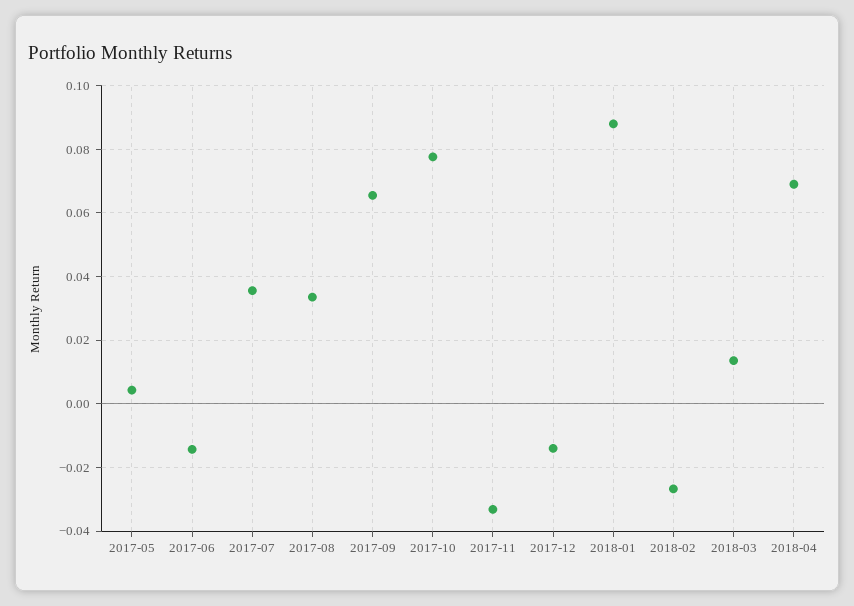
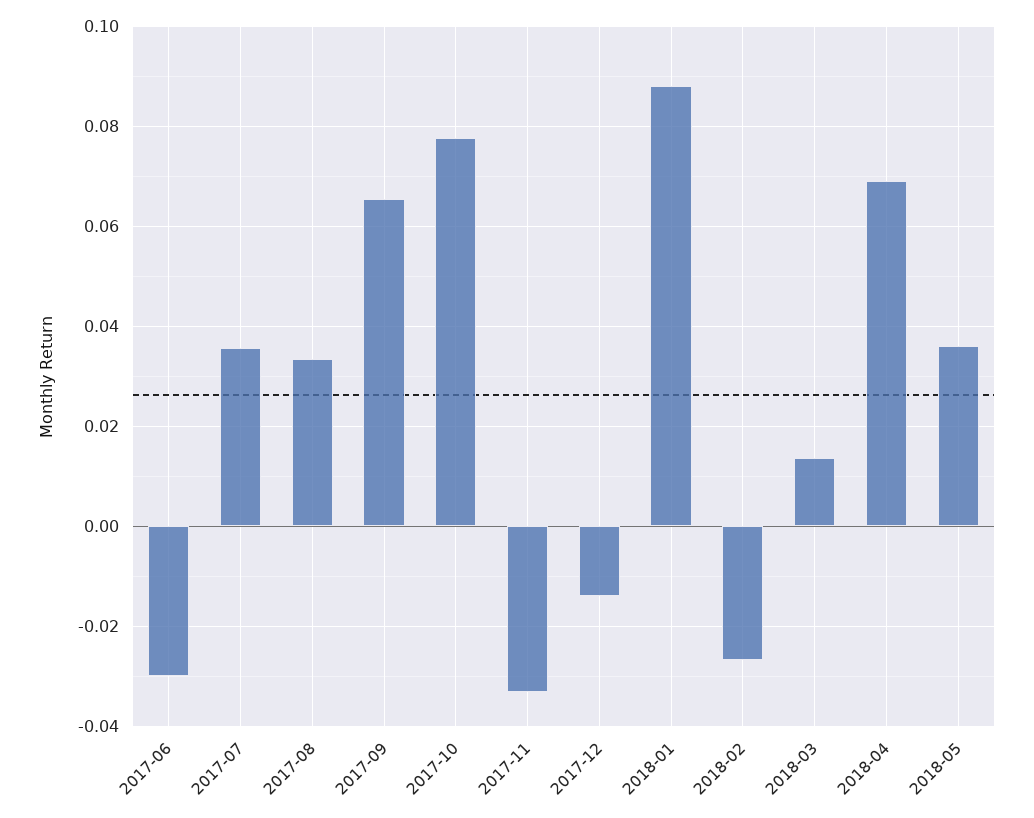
2017-05: 0.004 -> none
2017-06: -0.014 -> -0.03
2018-05: none -> 0.036

